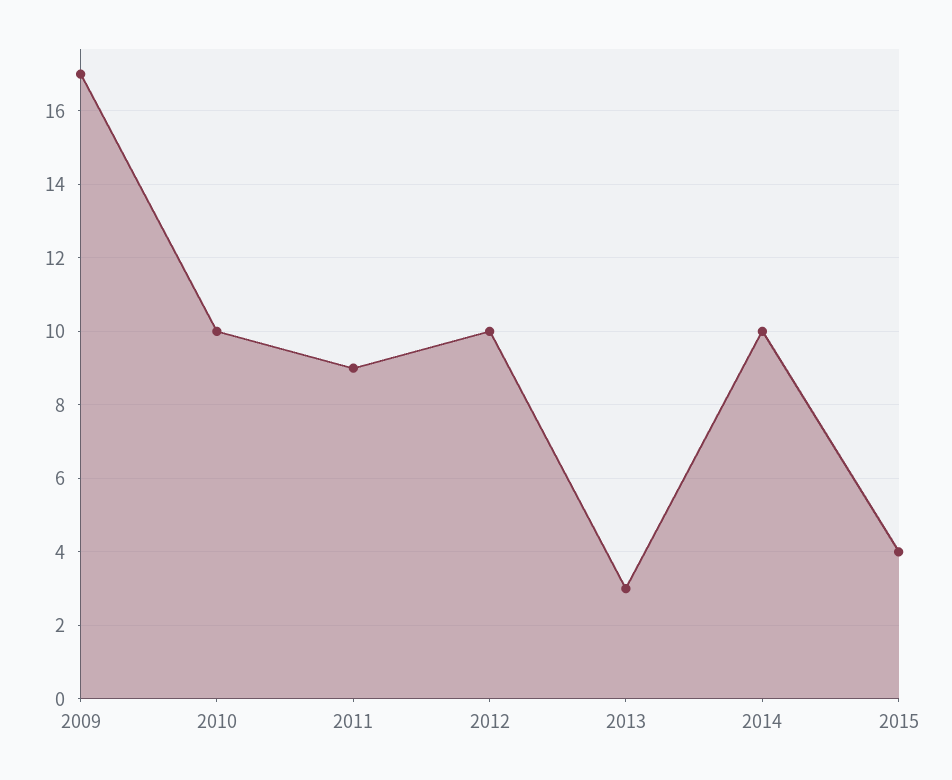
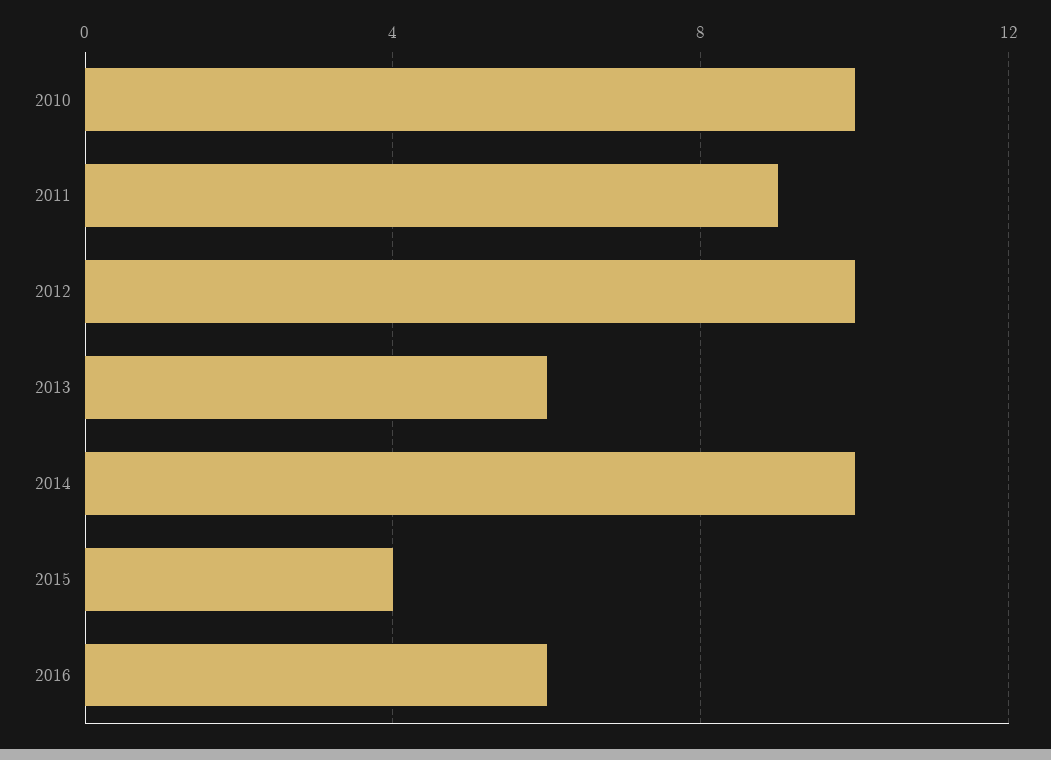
2009: 17 -> none
2013: 3 -> 6
2016: none -> 6

